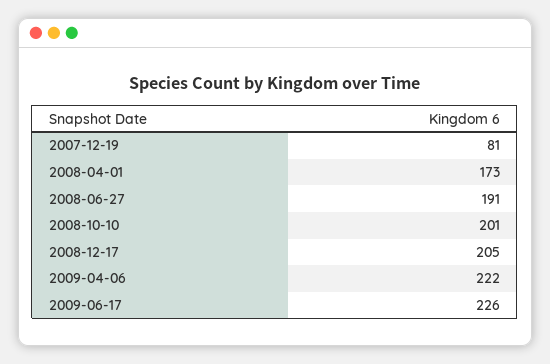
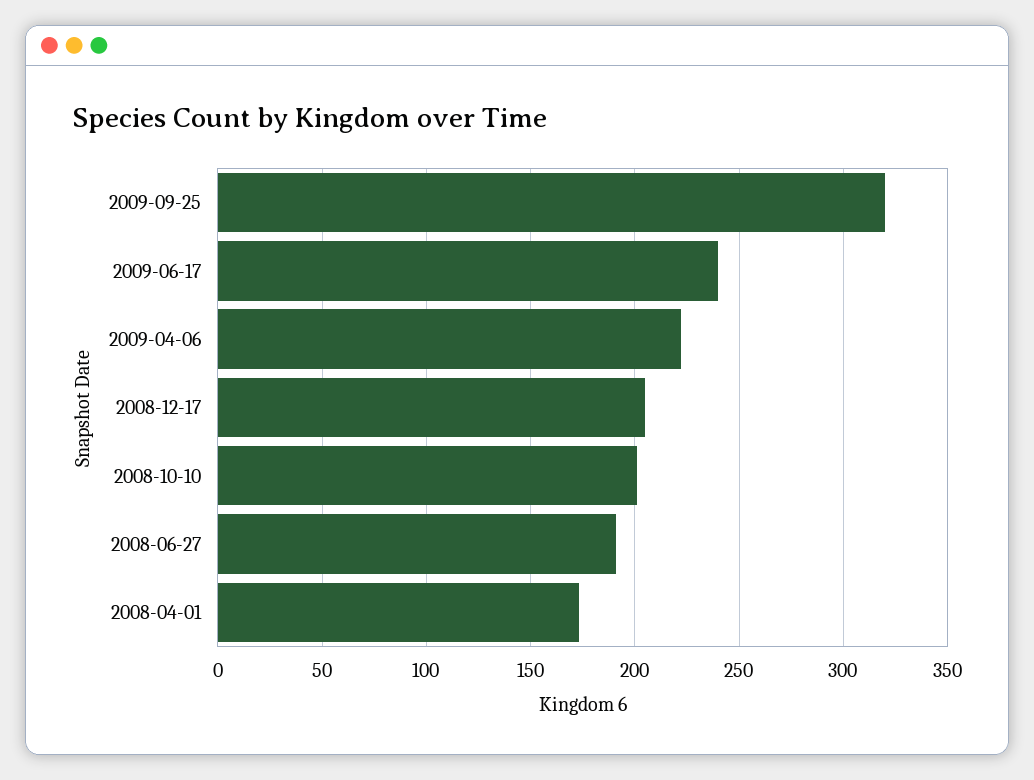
2007-12-19: 81 -> none
2009-06-17: 226 -> 240
2009-09-25: none -> 320

